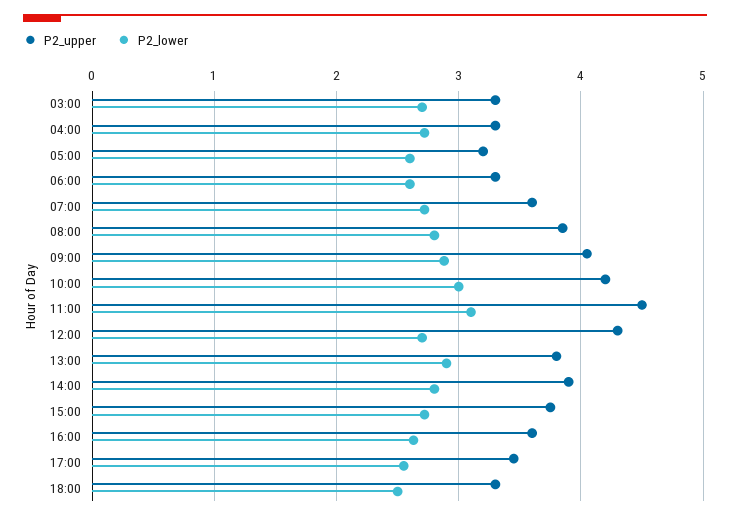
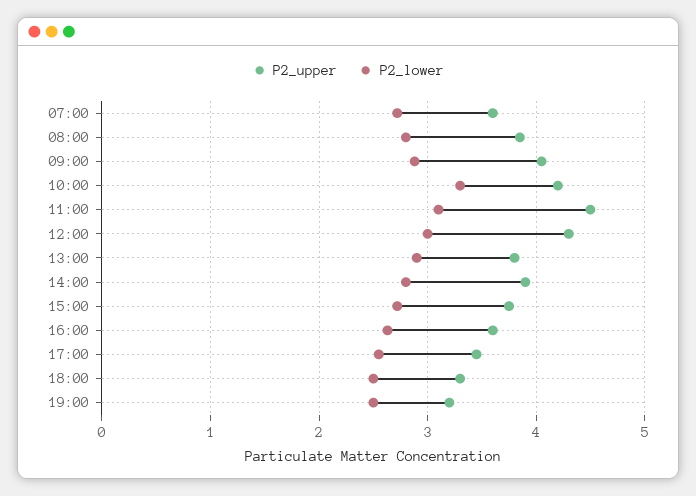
P2_upper, 03:00: 3.3 -> none
P2_lower, 03:00: 2.7 -> none
P2_upper, 04:00: 3.3 -> none
P2_lower, 04:00: 2.7 -> none
P2_upper, 05:00: 3.2 -> none
P2_lower, 05:00: 2.6 -> none
P2_upper, 06:00: 3.3 -> none
P2_lower, 06:00: 2.6 -> none
P2_lower, 10:00: 3 -> 3.3
P2_lower, 12:00: 2.7 -> 3
P2_upper, 19:00: none -> 3.2
P2_lower, 19:00: none -> 2.5

